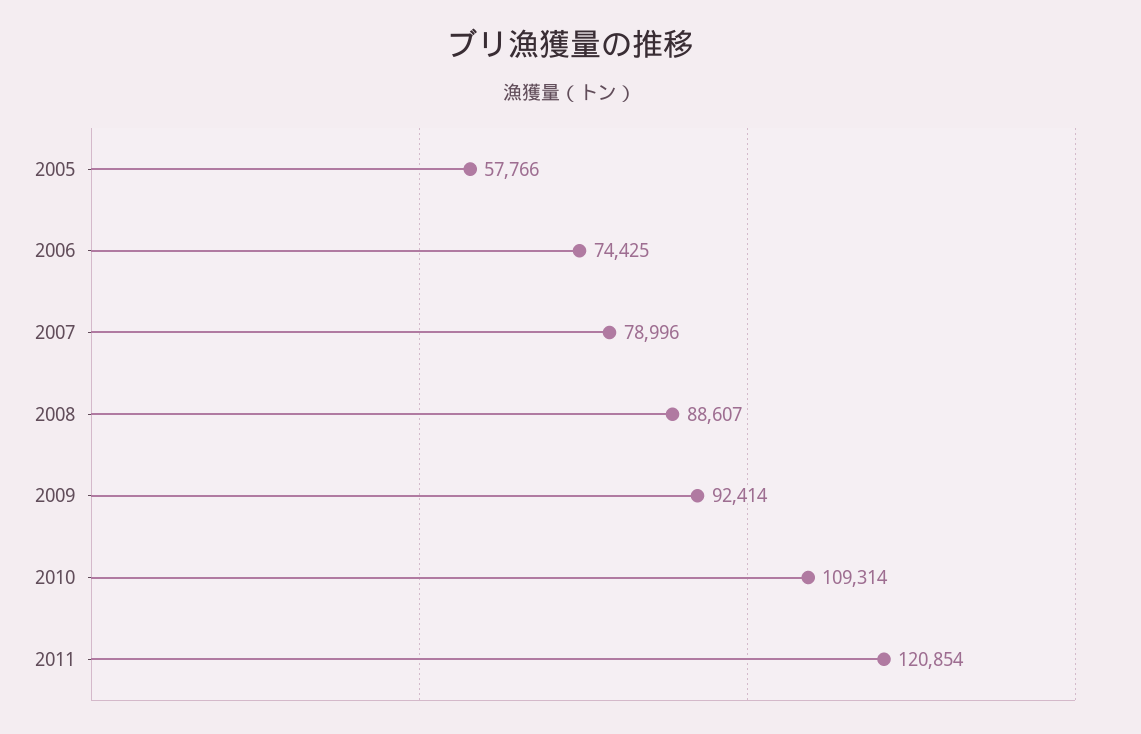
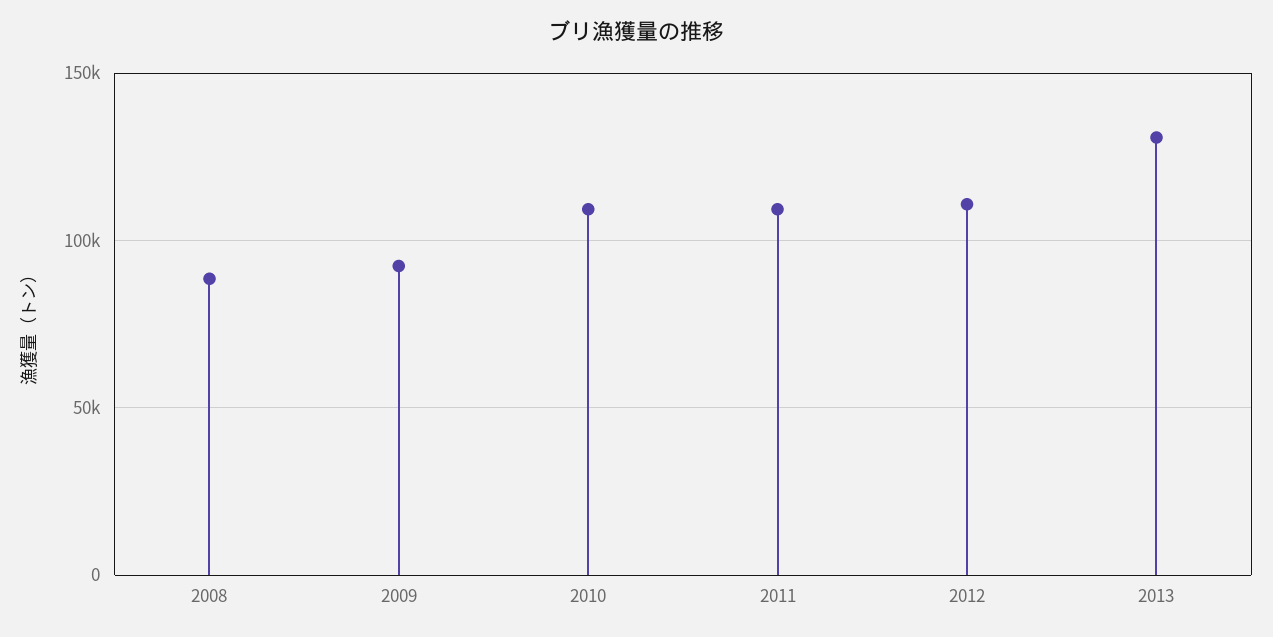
2005: 57766 -> none
2006: 74425 -> none
2007: 78996 -> none
2011: 120854 -> 110000
2012: none -> 110000
2013: none -> 130000

